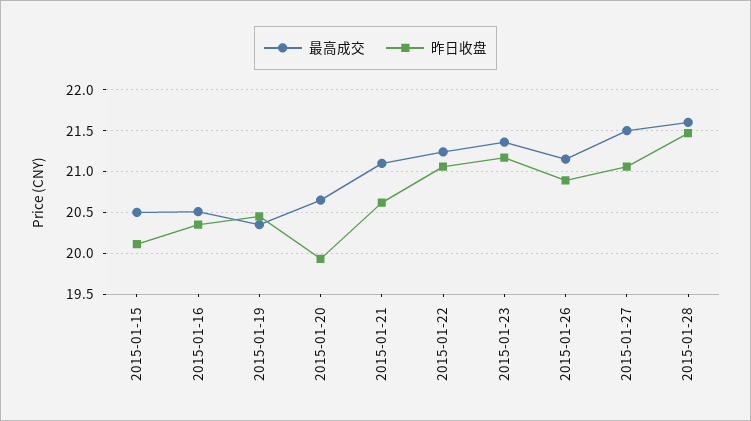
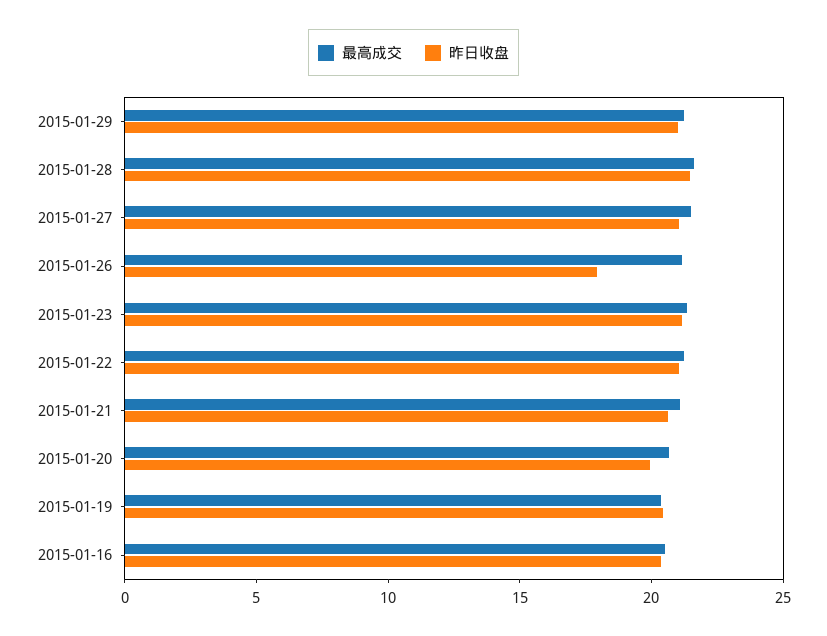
最高成交, 2015-01-15: 20.5 -> none
昨日收盘, 2015-01-15: 20.1 -> none
昨日收盘, 2015-01-26: 20.9 -> 18
最高成交, 2015-01-29: none -> 21
昨日收盘, 2015-01-29: none -> 21

